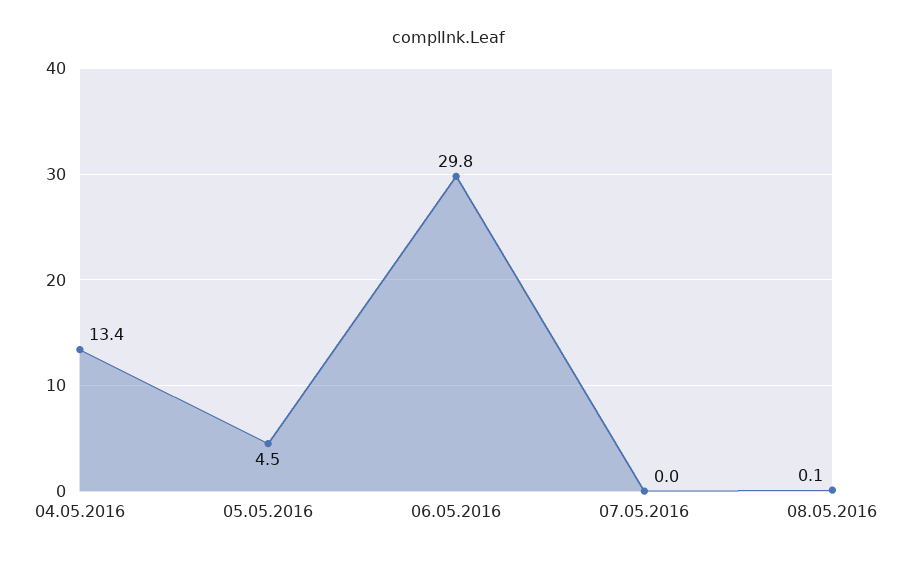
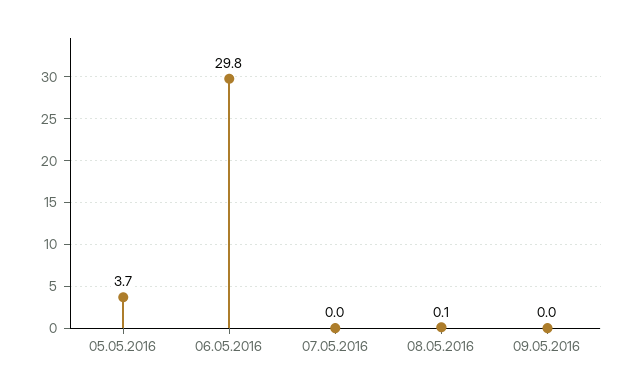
04.05.2016: 13.4 -> none
05.05.2016: 4.5 -> 3.7
09.05.2016: none -> 0

